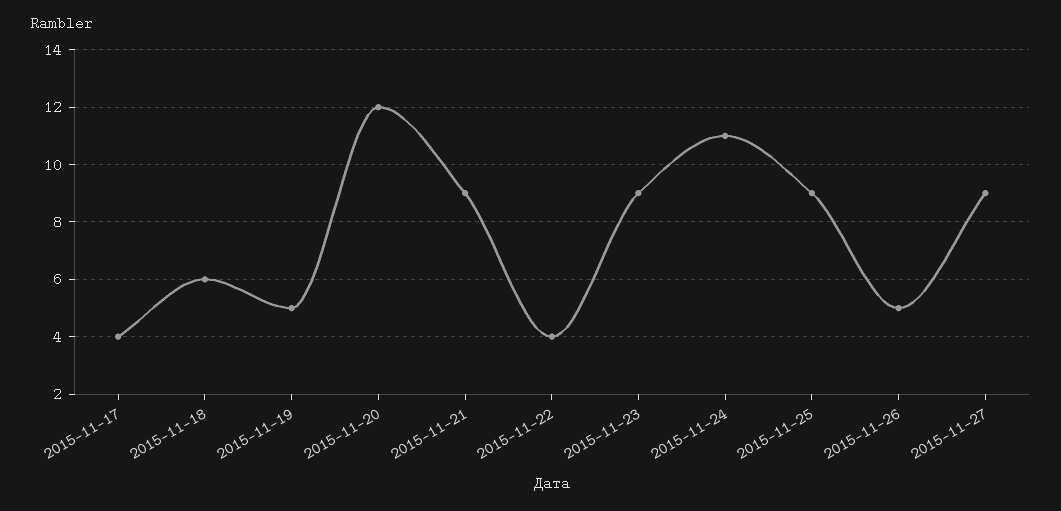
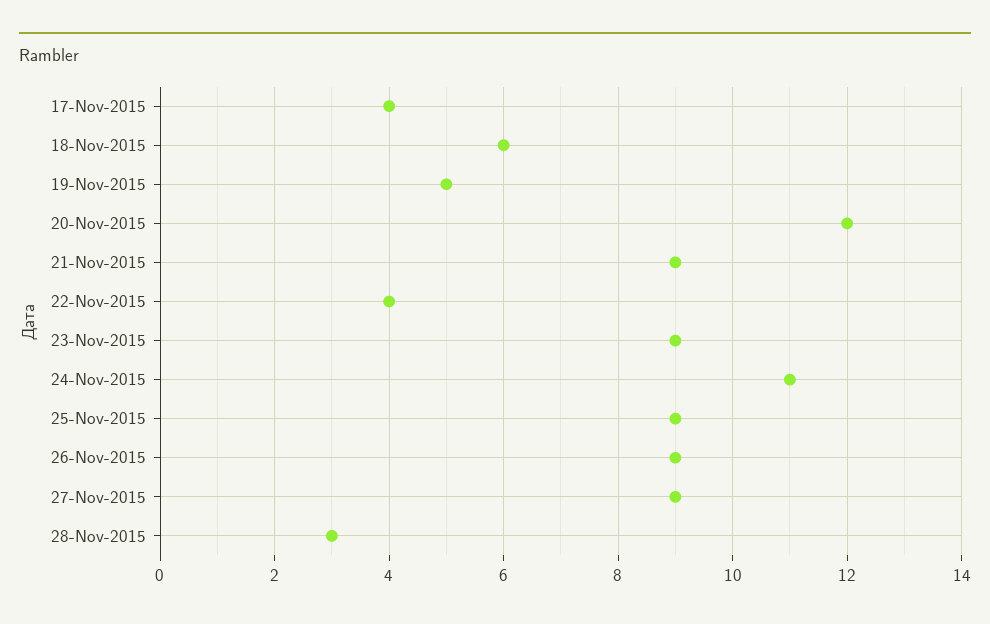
2015-11-26: 5 -> 9
28-Nov-2015: none -> 3

